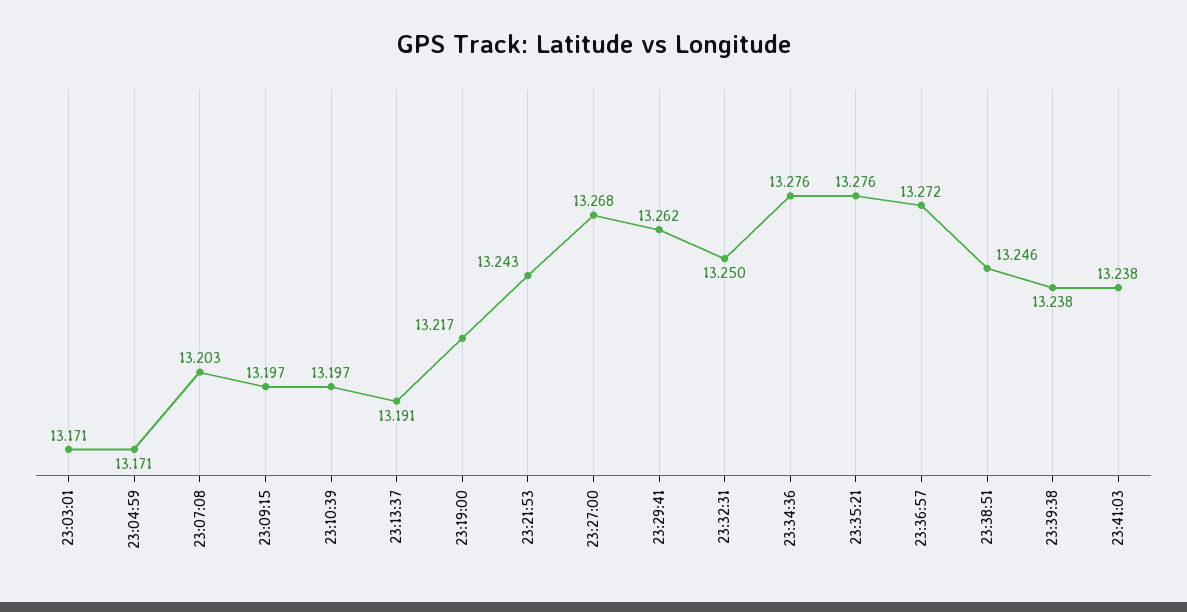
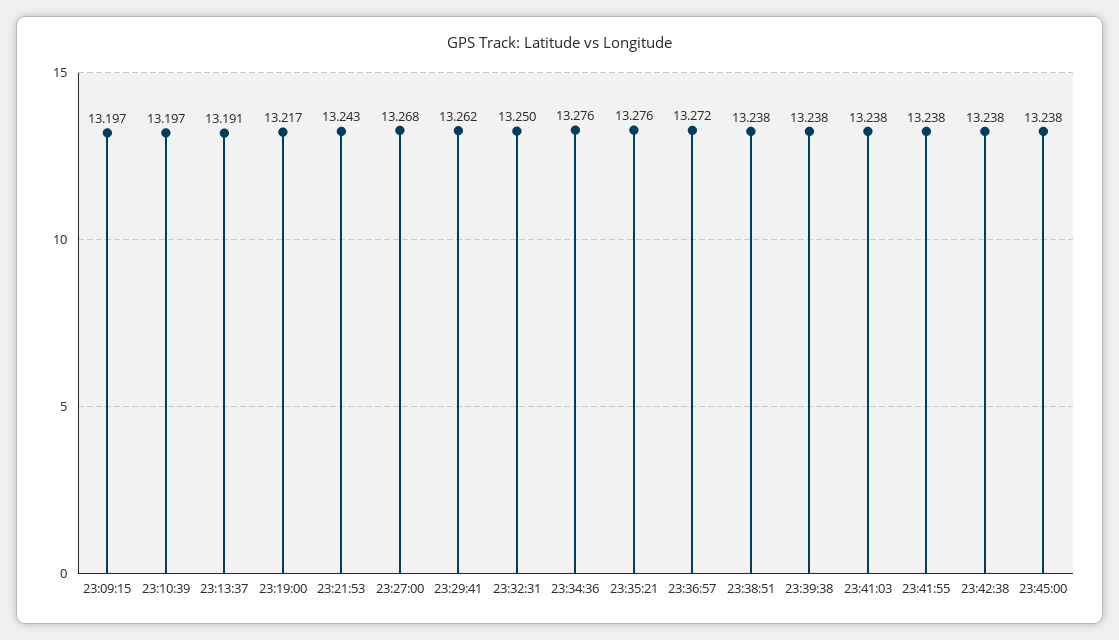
23:03:01: 13.171 -> none
23:04:59: 13.171 -> none
23:07:08: 13.203 -> none
23:38:51: 13.246 -> 13.238
23:41:55: none -> 13.238
23:42:38: none -> 13.238
23:45:00: none -> 13.238

